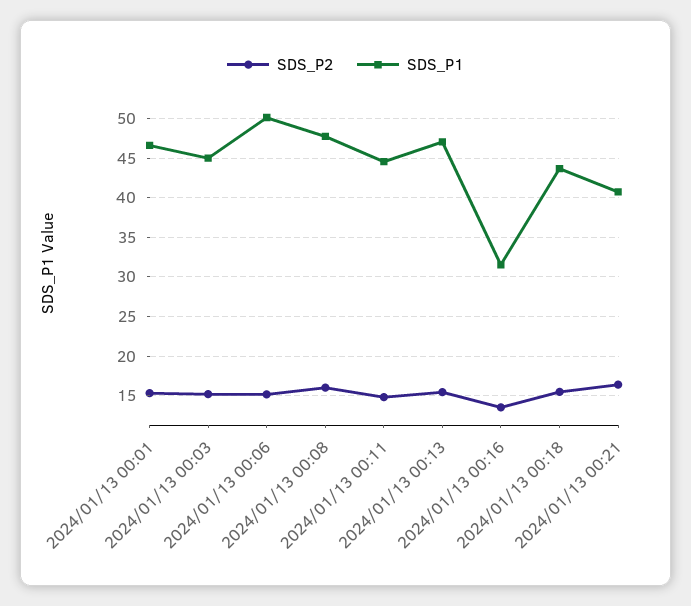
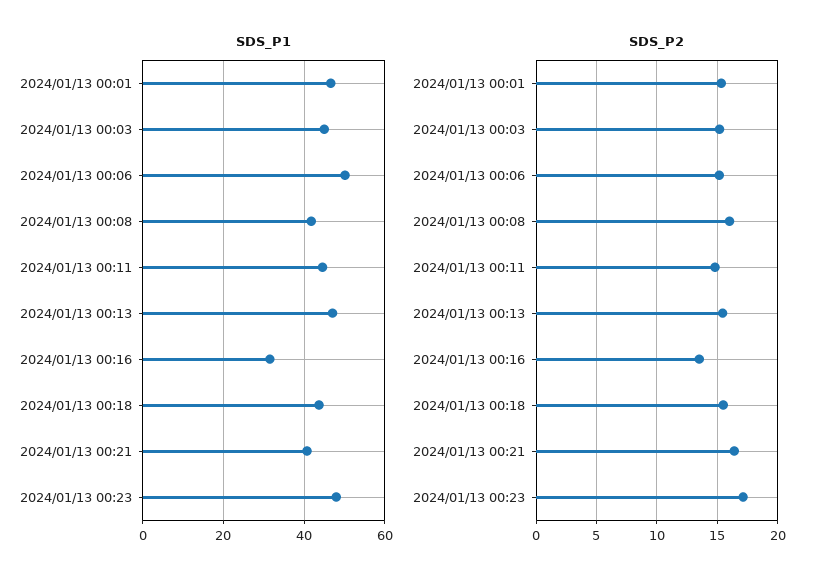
SDS_P1, 2024/01/13 00:08: 48 -> 42
SDS_P1, 2024/01/13 00:23: none -> 48
SDS_P2, 2024/01/13 00:23: none -> 17

